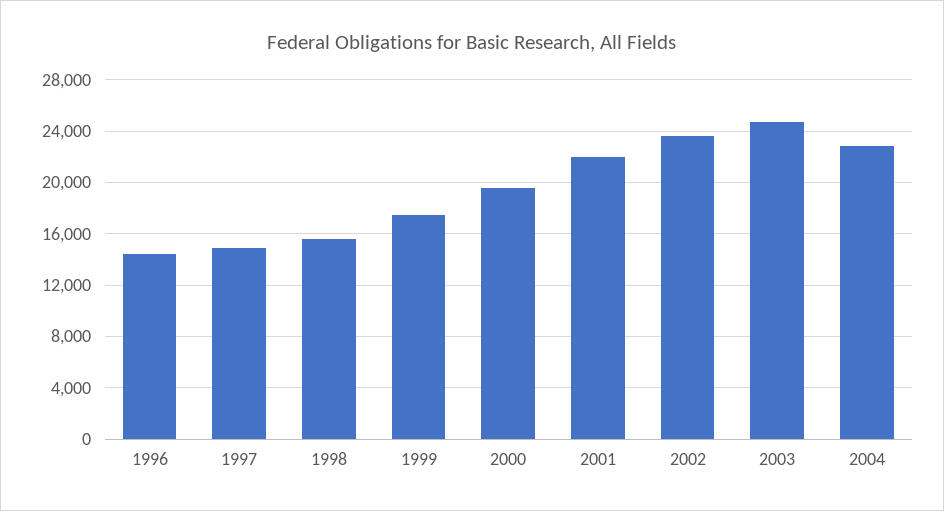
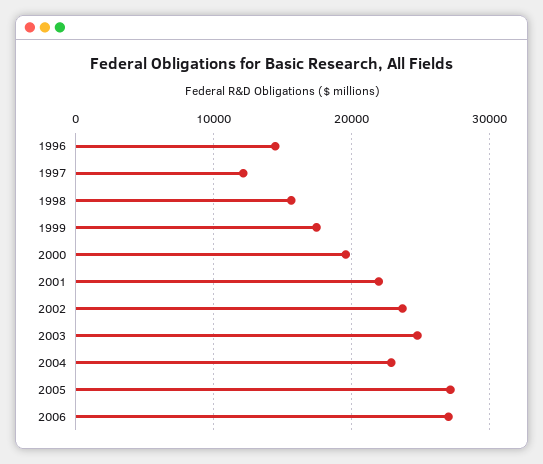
1997: 15000 -> 12000
2005: none -> 27000
2006: none -> 27000

